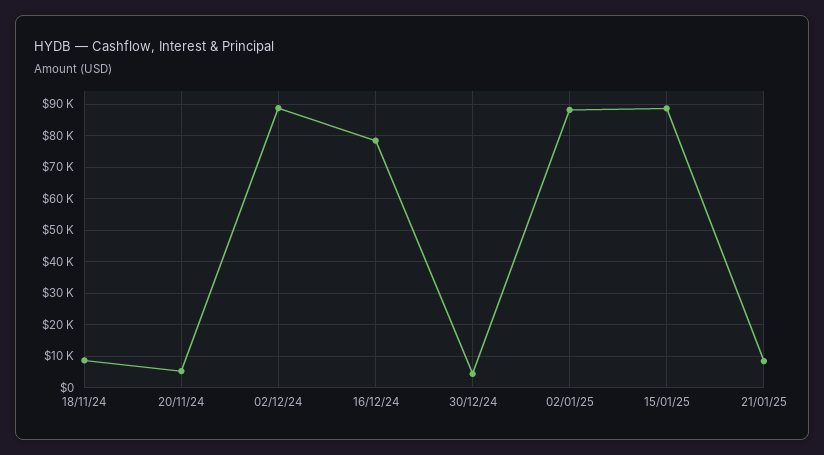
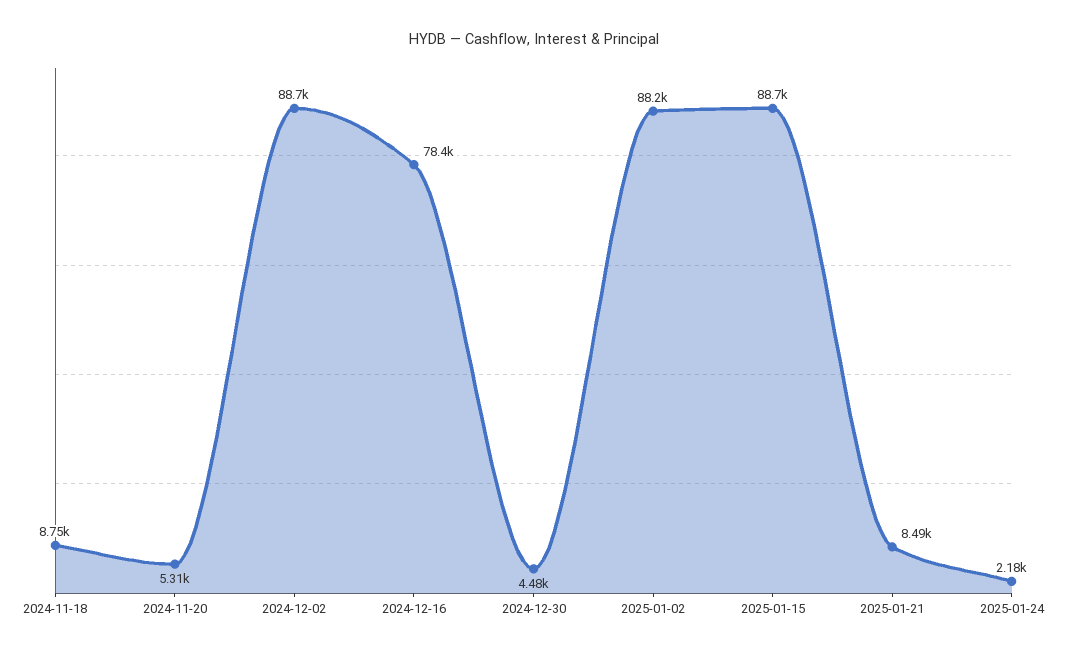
2025-01-24: none -> 2180

